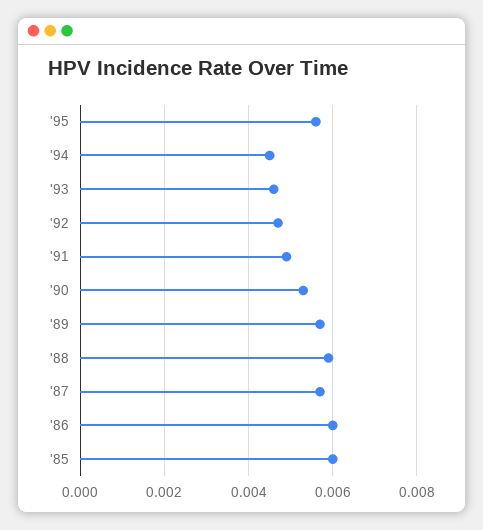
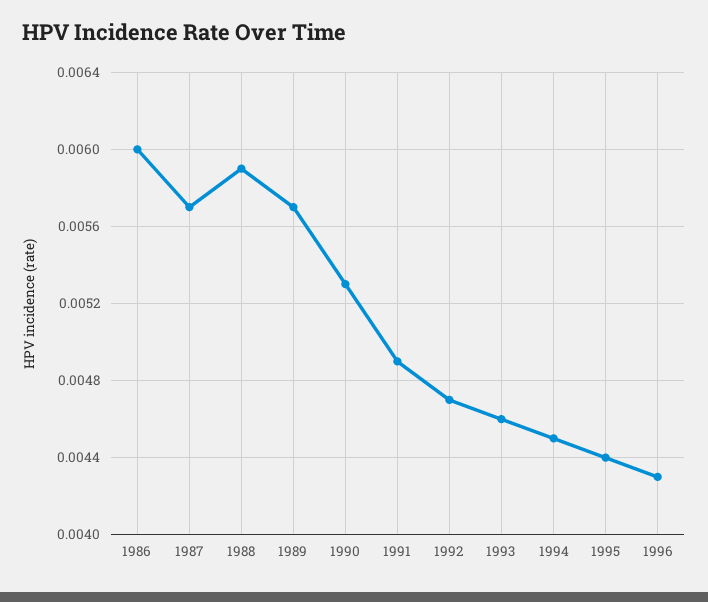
'95: 0.0055 -> 0.0044
'85: 0.006 -> none
1996: none -> 0.0043

